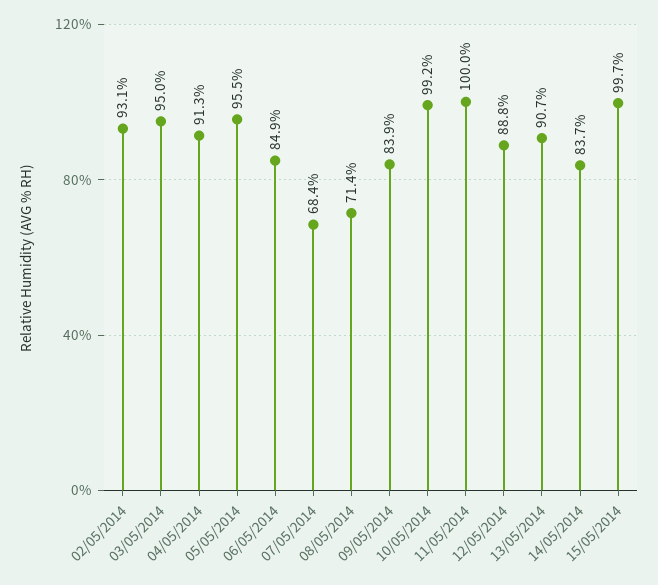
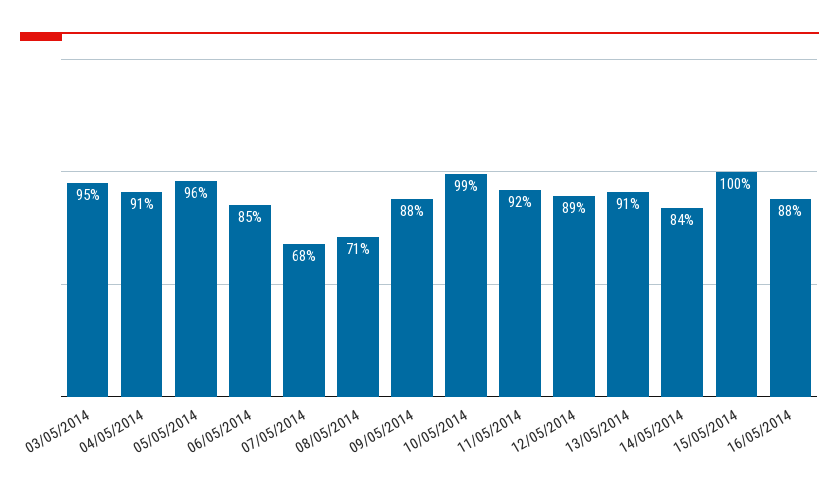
02/05/2014: 93.1 -> none
09/05/2014: 83.9 -> 88
11/05/2014: 100 -> 92
16/05/2014: none -> 88

